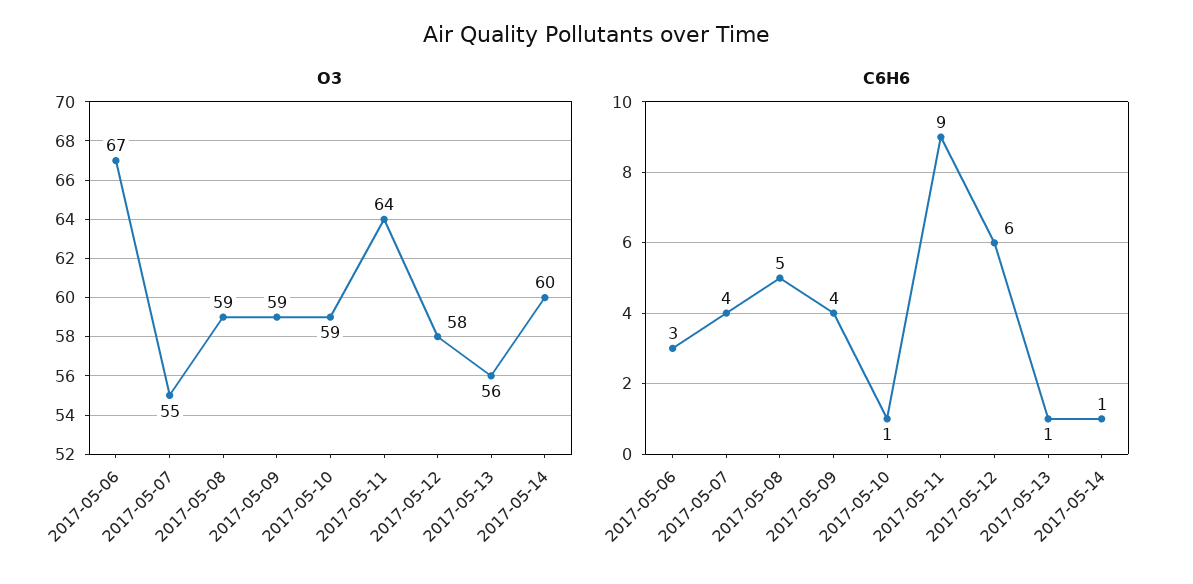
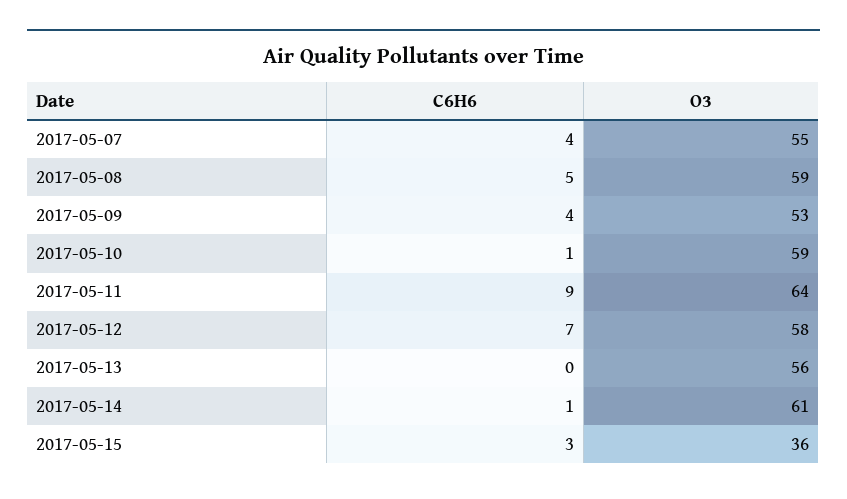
O3, 2017-05-06: 67 -> none
O3, 2017-05-09: 59 -> 53
O3, 2017-05-14: 60 -> 61
C6H6, 2017-05-06: 3 -> none
C6H6, 2017-05-12: 6 -> 7
C6H6, 2017-05-13: 1 -> 0
C6H6, 2017-05-15: none -> 3
O3, 2017-05-15: none -> 36

